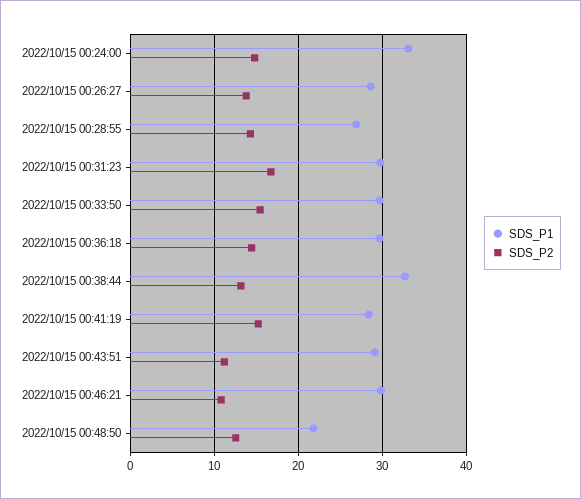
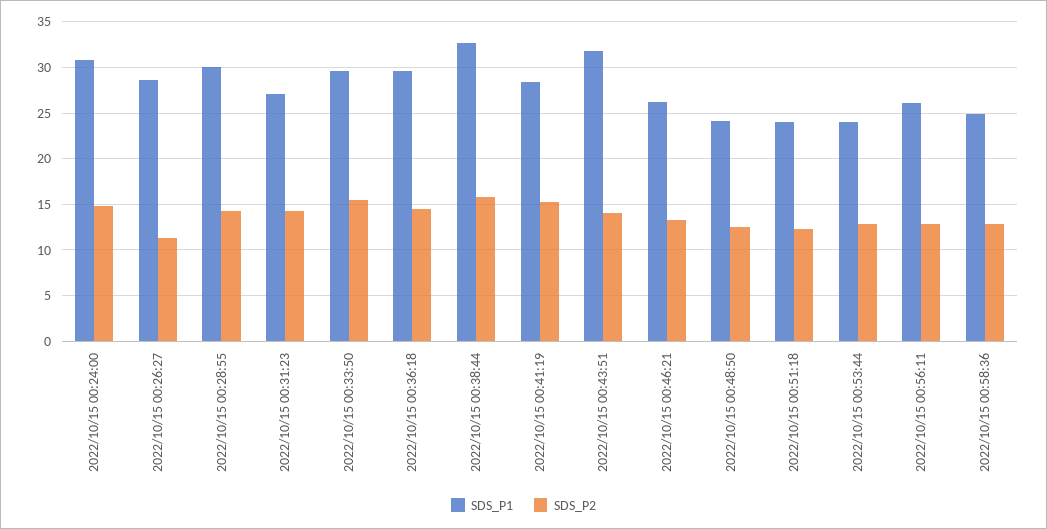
SDS_P1, 2022/10/15 00:24:00: 33 -> 31
SDS_P2, 2022/10/15 00:26:27: 14 -> 11
SDS_P1, 2022/10/15 00:28:55: 27 -> 30
SDS_P1, 2022/10/15 00:31:23: 30 -> 27
SDS_P2, 2022/10/15 00:31:23: 17 -> 14
SDS_P2, 2022/10/15 00:38:44: 13 -> 16
SDS_P1, 2022/10/15 00:43:51: 29 -> 32
SDS_P2, 2022/10/15 00:43:51: 11 -> 14
SDS_P1, 2022/10/15 00:46:21: 30 -> 26
SDS_P2, 2022/10/15 00:46:21: 11 -> 13
SDS_P1, 2022/10/15 00:48:50: 22 -> 24
SDS_P1, 2022/10/15 00:51:18: none -> 24
SDS_P2, 2022/10/15 00:51:18: none -> 12
SDS_P1, 2022/10/15 00:53:44: none -> 24
SDS_P2, 2022/10/15 00:53:44: none -> 13
SDS_P1, 2022/10/15 00:56:11: none -> 26
SDS_P2, 2022/10/15 00:56:11: none -> 13
SDS_P1, 2022/10/15 00:58:36: none -> 25
SDS_P2, 2022/10/15 00:58:36: none -> 13

